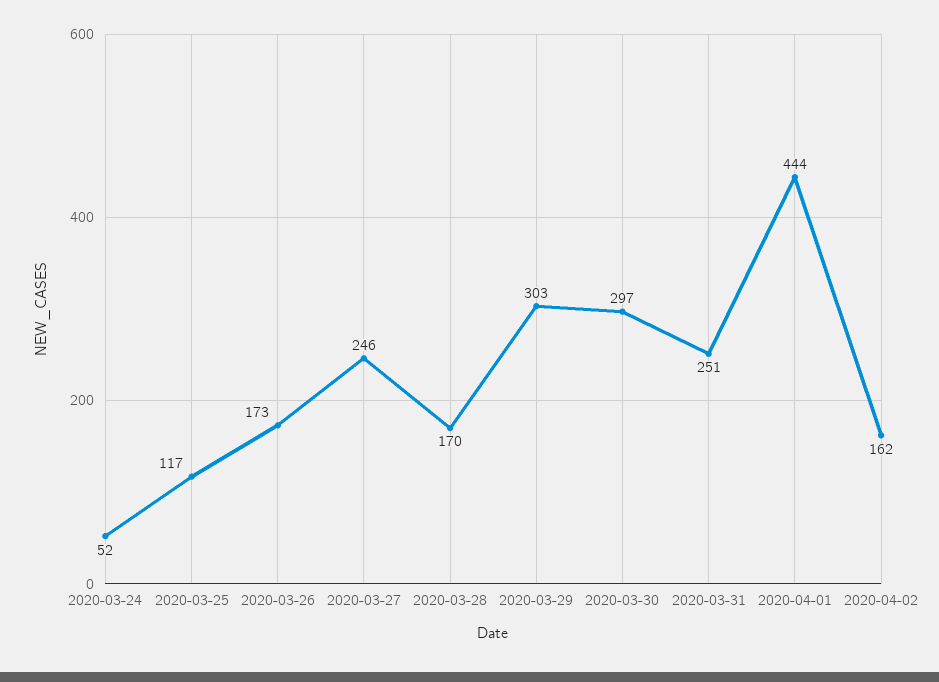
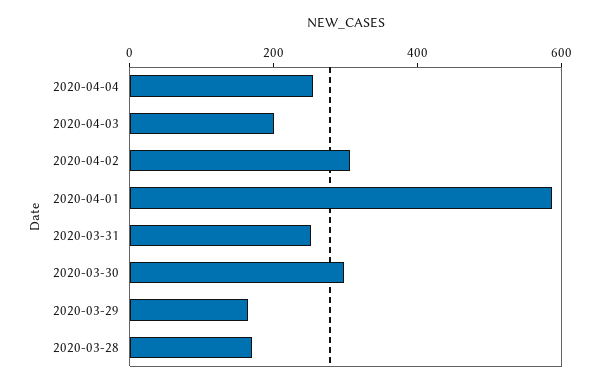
2020-03-24: 52 -> none
2020-03-25: 117 -> none
2020-03-26: 173 -> none
2020-03-27: 246 -> none
2020-03-29: 303 -> 150
2020-04-01: 444 -> 600
2020-04-02: 162 -> 300
2020-04-04: none -> 250
2020-04-03: none -> 200

